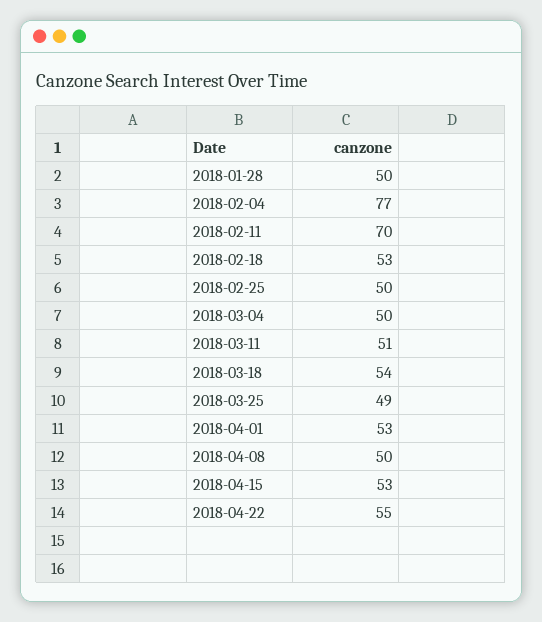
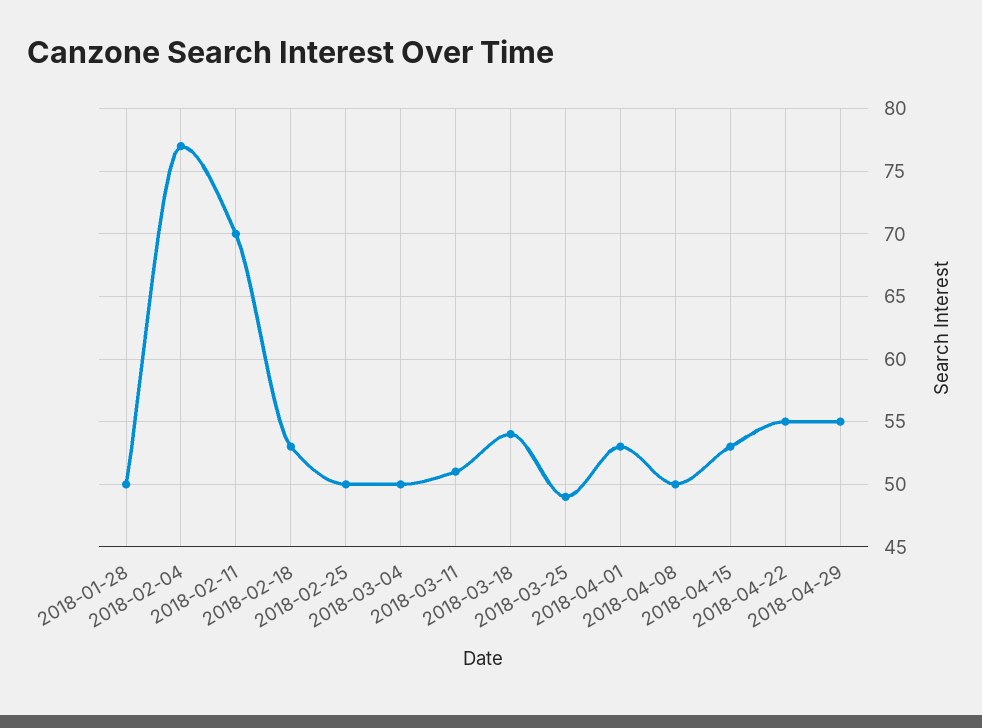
2018-04-29: none -> 55

